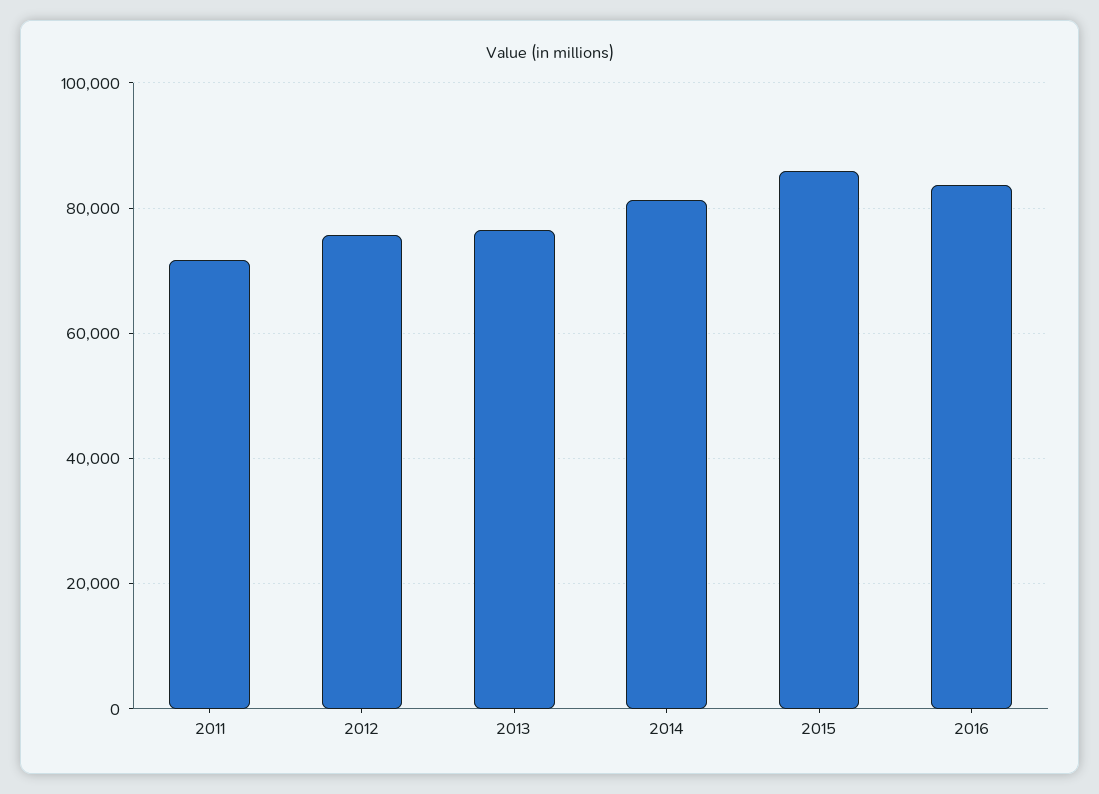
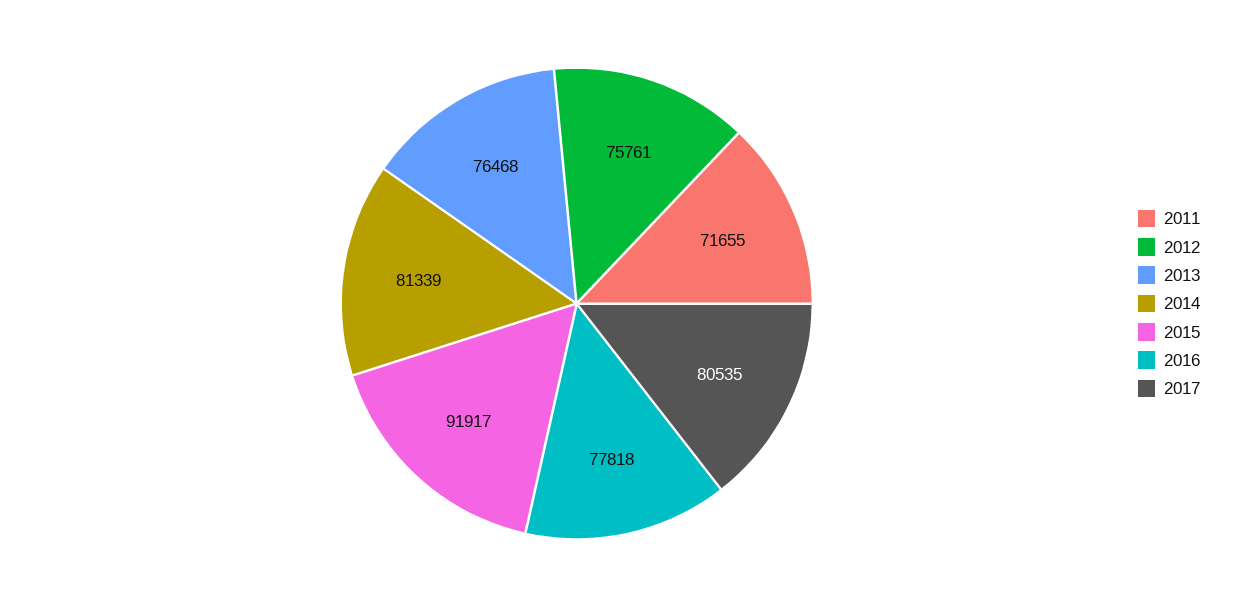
2015: 86000 -> 91917
2016: 84000 -> 77818
2017: none -> 80535

